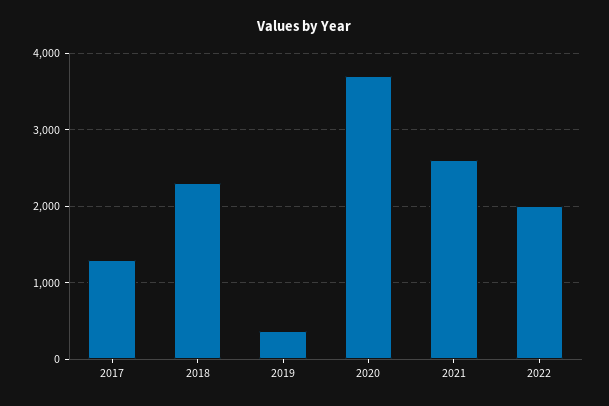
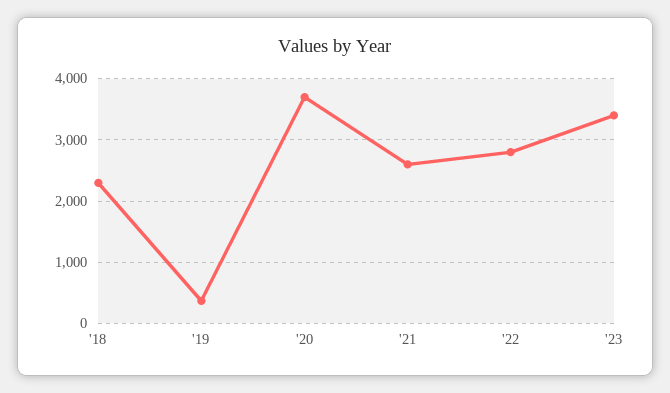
2017: 1300 -> none
2022: 2000 -> 2800
'23: none -> 3400

